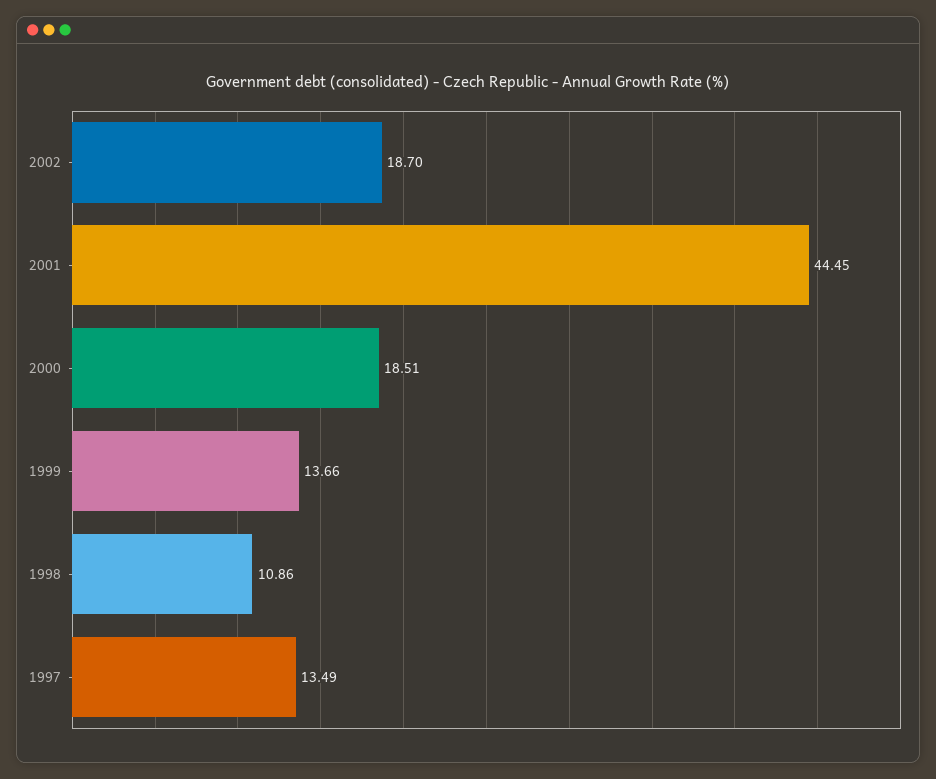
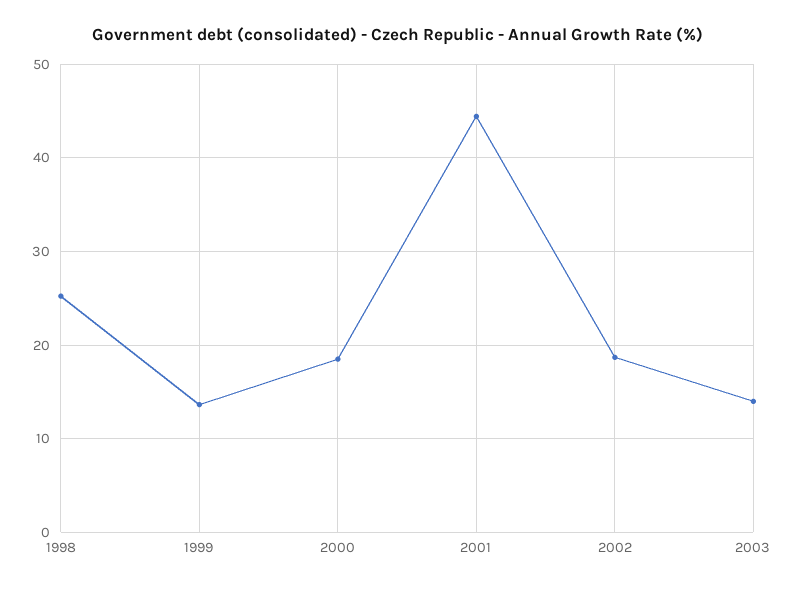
1998: 10.86 -> 25
1997: 13.49 -> none
2003: none -> 14

